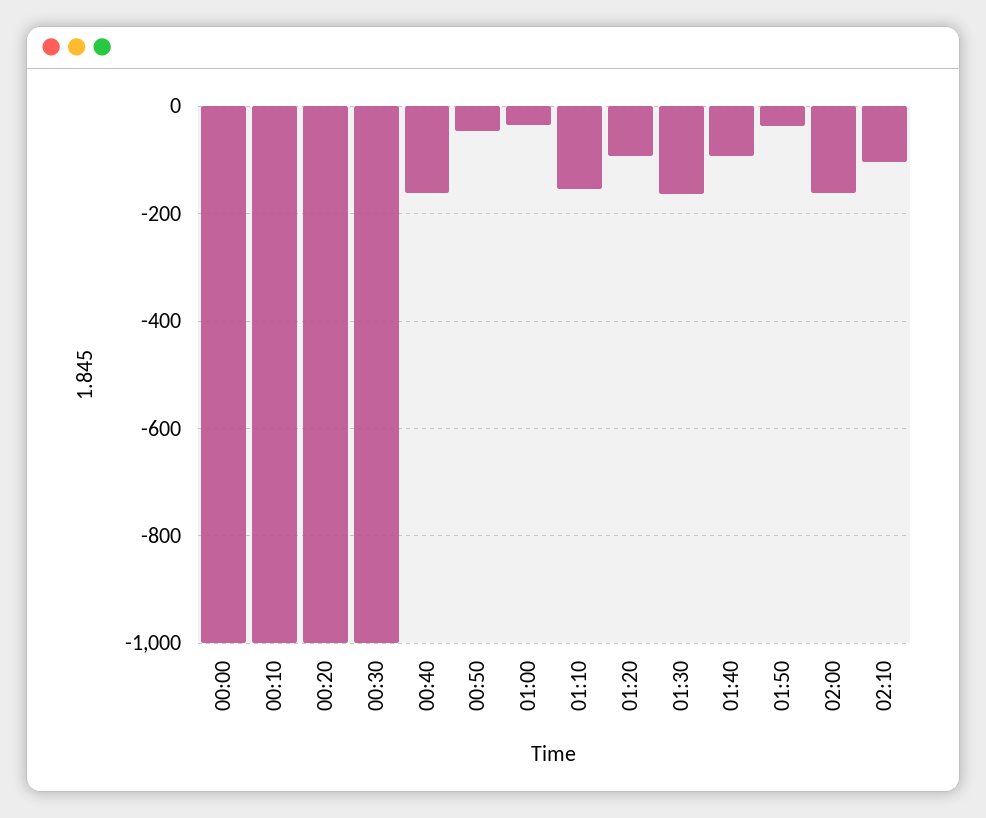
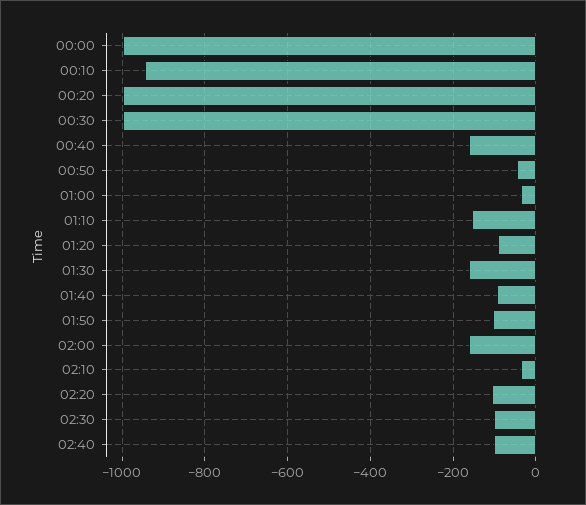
00:10: -1000 -> -940
01:50: -40 -> -100
02:10: -100 -> -40
02:20: none -> -100
02:30: none -> -100
02:40: none -> -100

